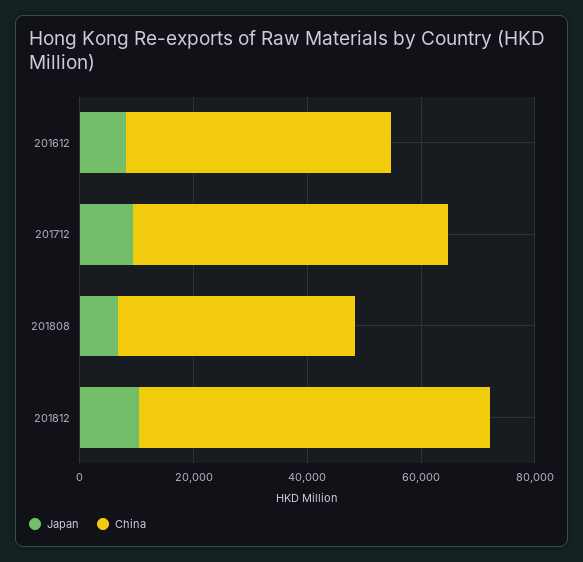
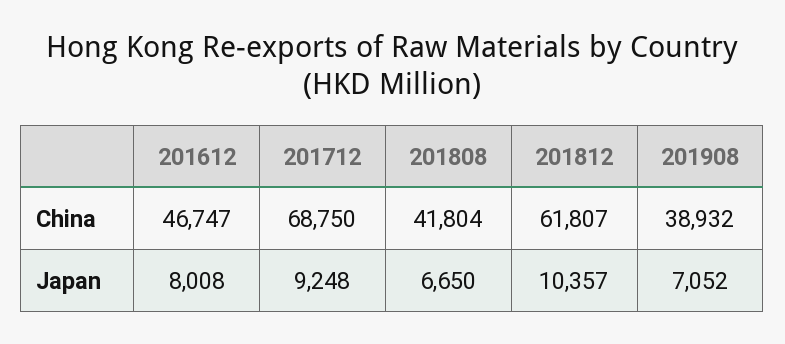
China, 201712: 55000 -> 68750
China, 201908: none -> 38932
Japan, 201908: none -> 7052

